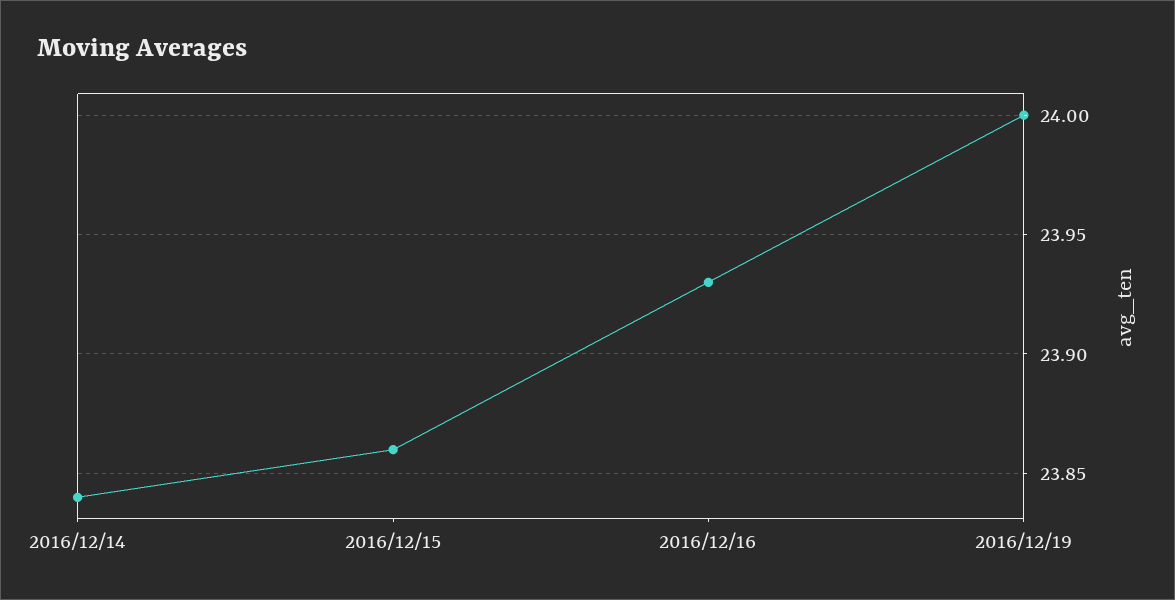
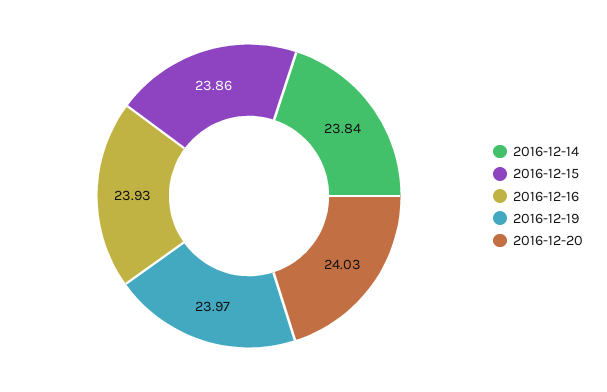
2016/12/19: 24 -> 23.97
2016-12-20: none -> 24.03

